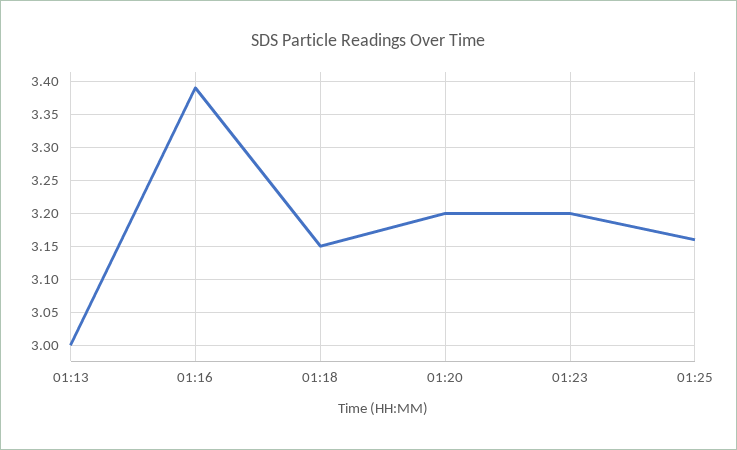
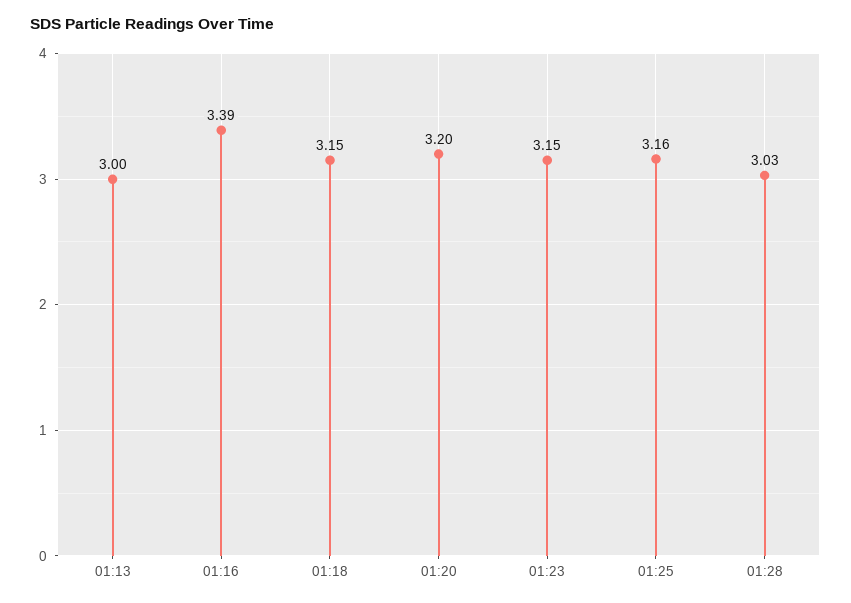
01:23: 3.2 -> 3.15
01:28: none -> 3.03

